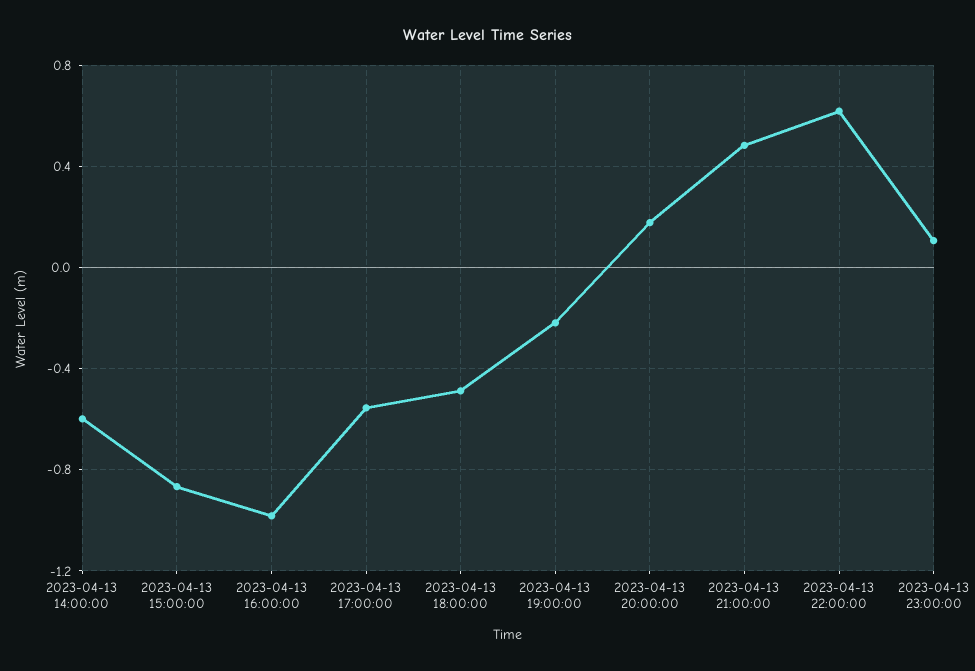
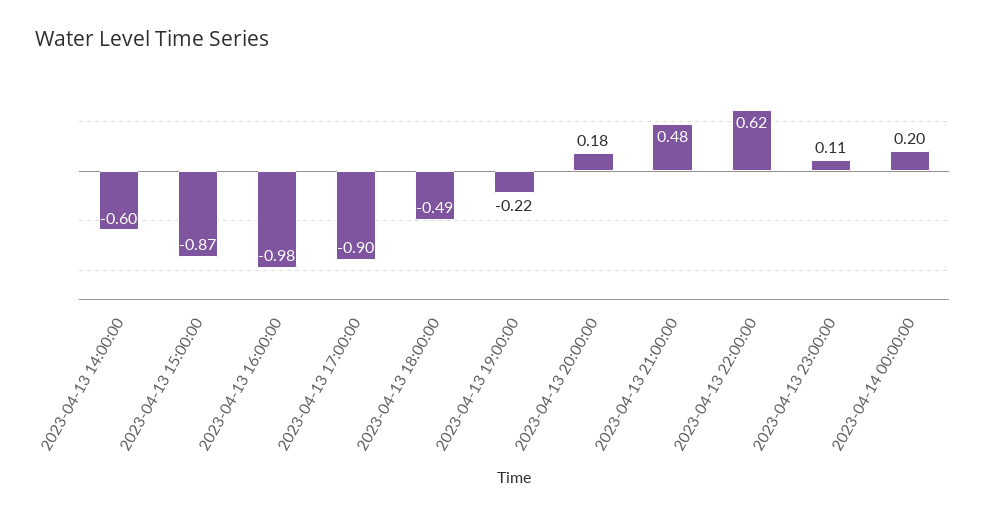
2023-04-13 17:00:00: -0.55 -> -0.9
2023-04-14 00:00:00: none -> 0.2

